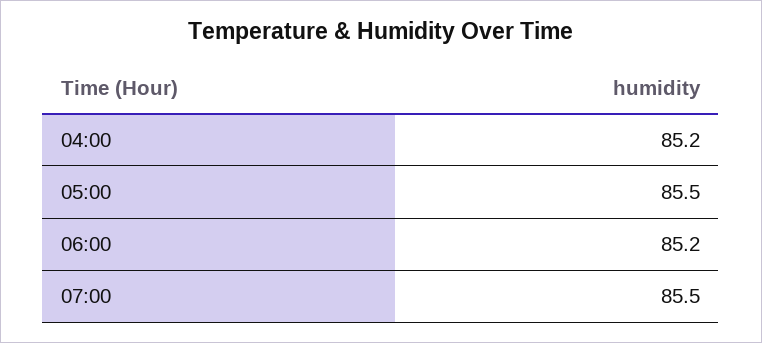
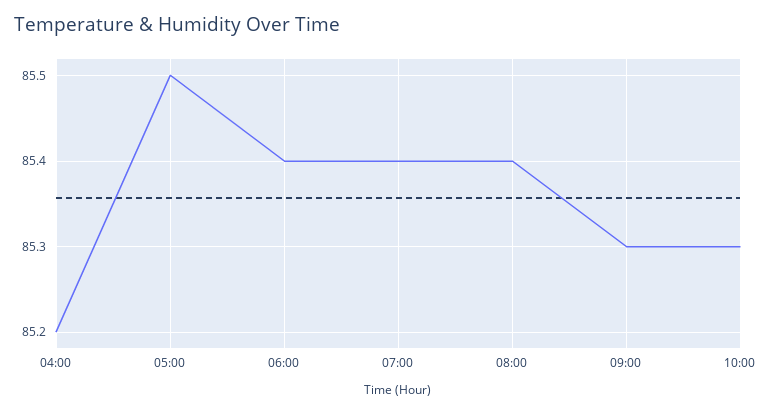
06:00: 85.2 -> 85.4
07:00: 85.5 -> 85.4
08:00: none -> 85.4
09:00: none -> 85.3
10:00: none -> 85.3

